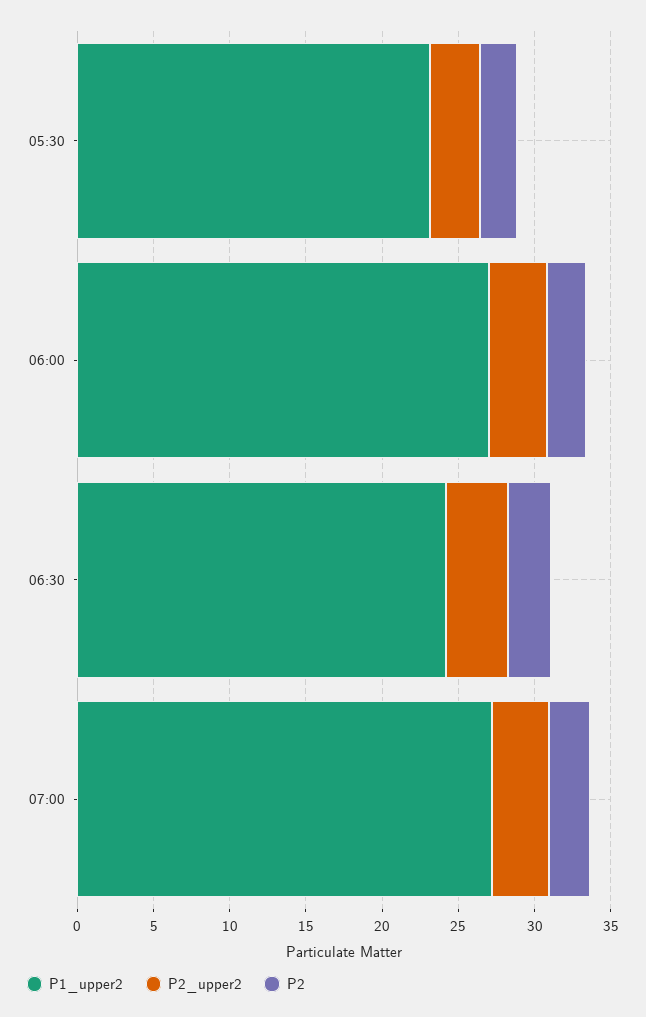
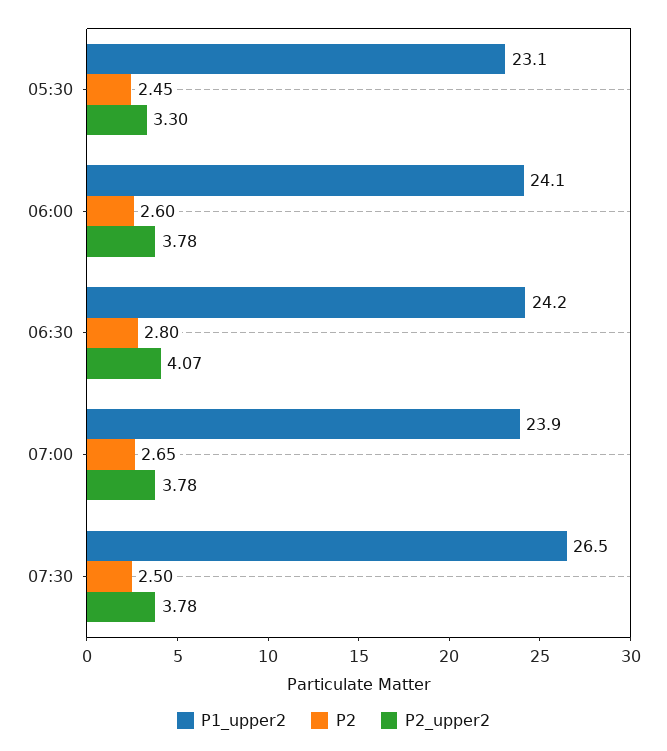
P1_upper2, 06:00: 27 -> 24.1
P1_upper2, 07:00: 27 -> 23.9
P1_upper2, 07:30: none -> 26.5
P2, 07:30: none -> 2.5
P2_upper2, 07:30: none -> 3.78

